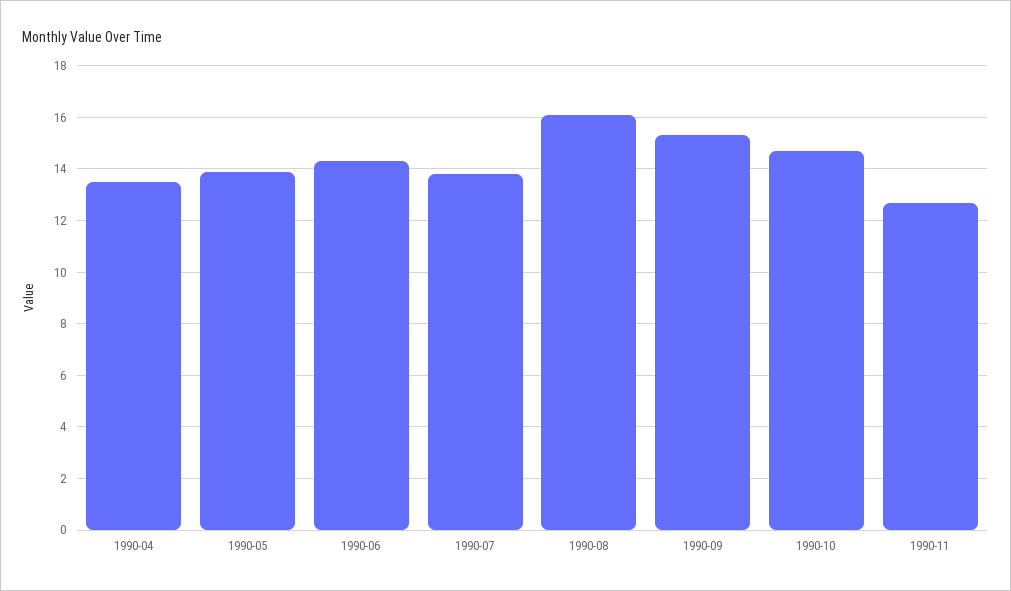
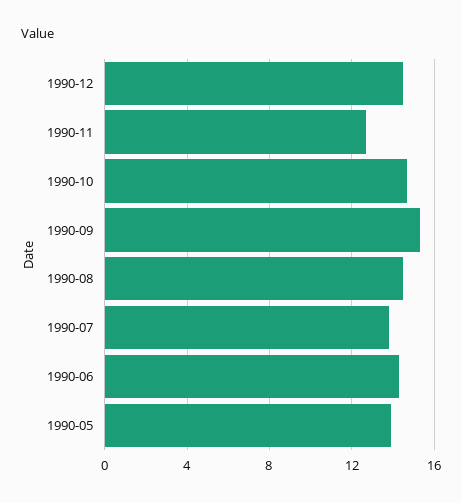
1990-04: 13.5 -> none
1990-08: 16 -> 14.5
1990-12: none -> 14.5

